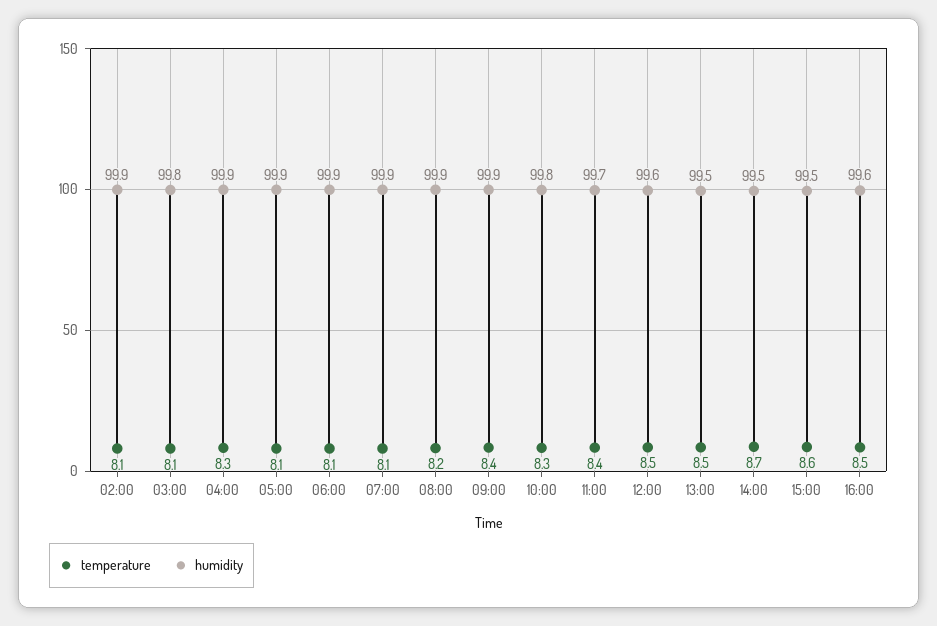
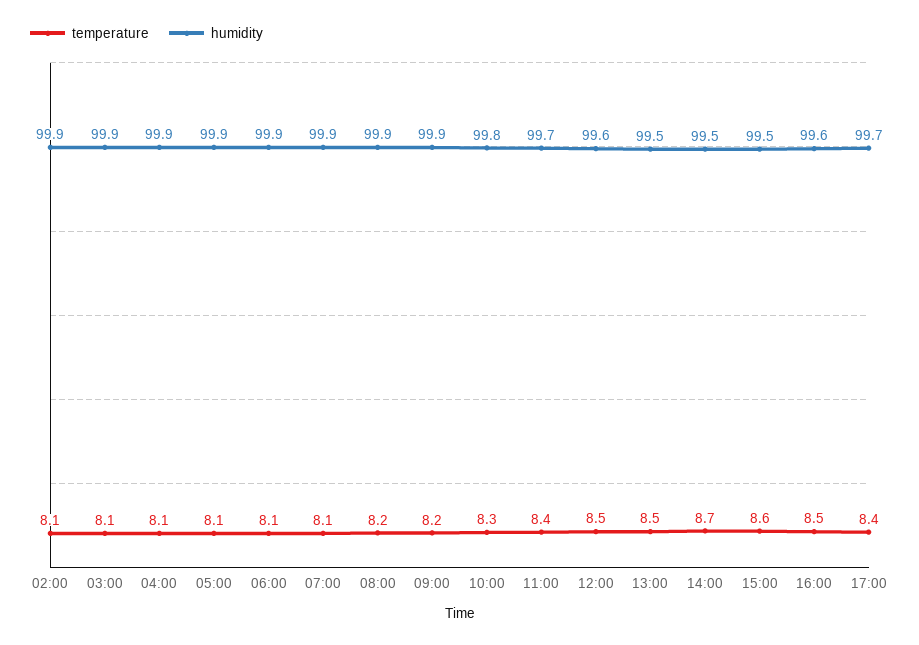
humidity, 03:00: 99.8 -> 99.9
temperature, 04:00: 8.3 -> 8.1
temperature, 09:00: 8.4 -> 8.2
temperature, 17:00: none -> 8.4
humidity, 17:00: none -> 99.7

